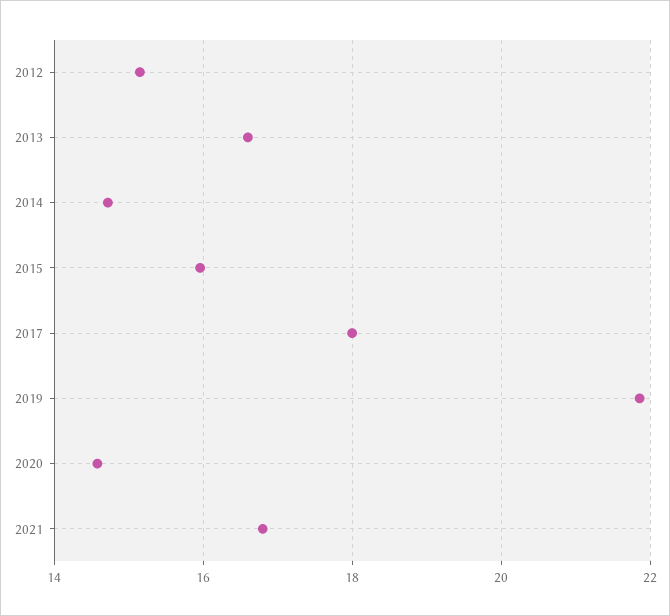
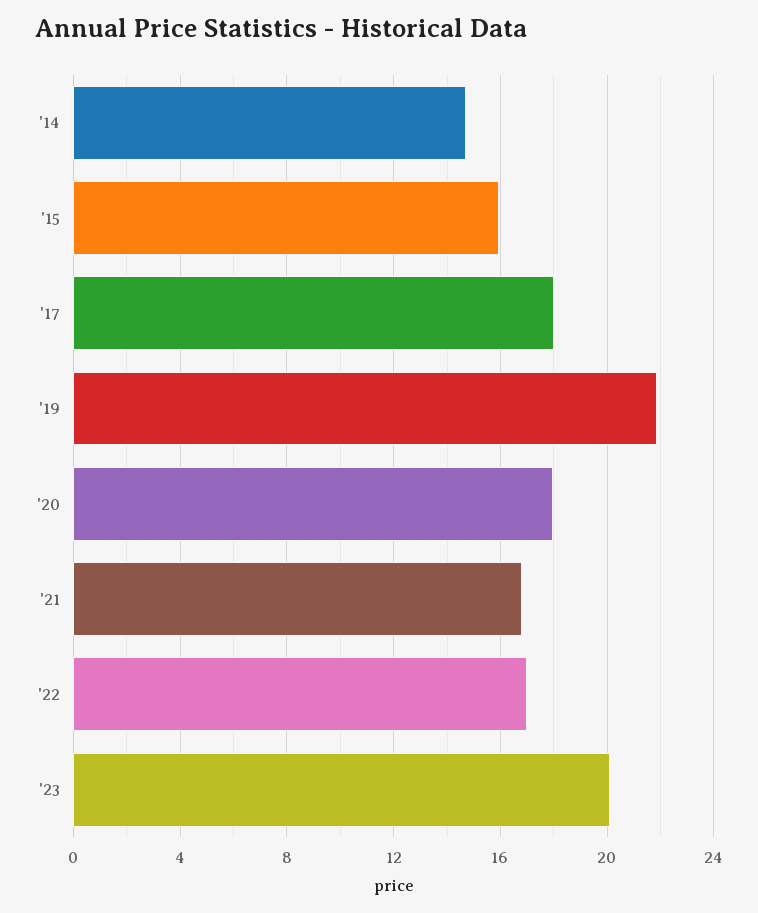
2012: 15.2 -> none
2013: 16.6 -> none
2020: 14.6 -> 18
'22: none -> 17
'23: none -> 20

